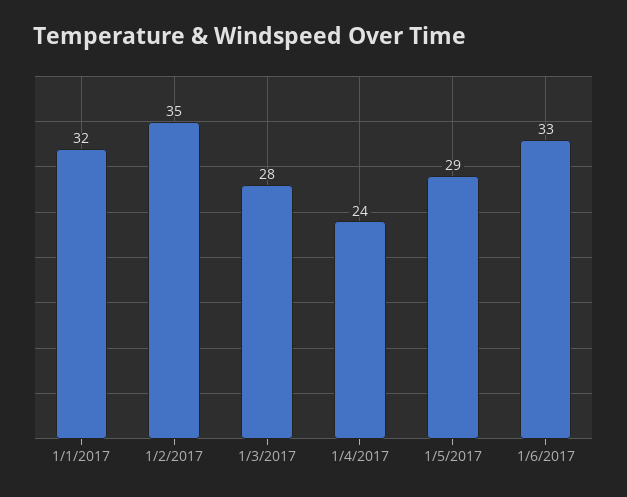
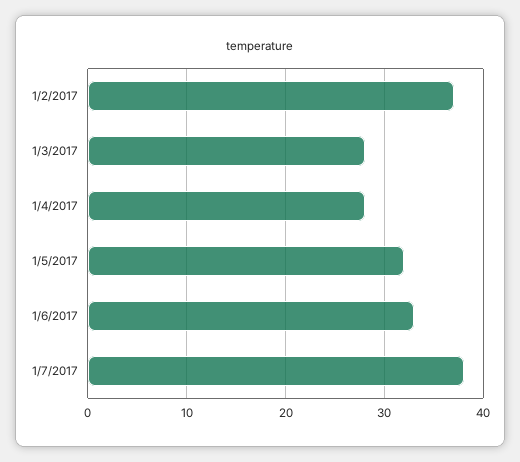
1/1/2017: 32 -> none
1/2/2017: 35 -> 37
1/4/2017: 24 -> 28
1/5/2017: 29 -> 32
1/7/2017: none -> 38

